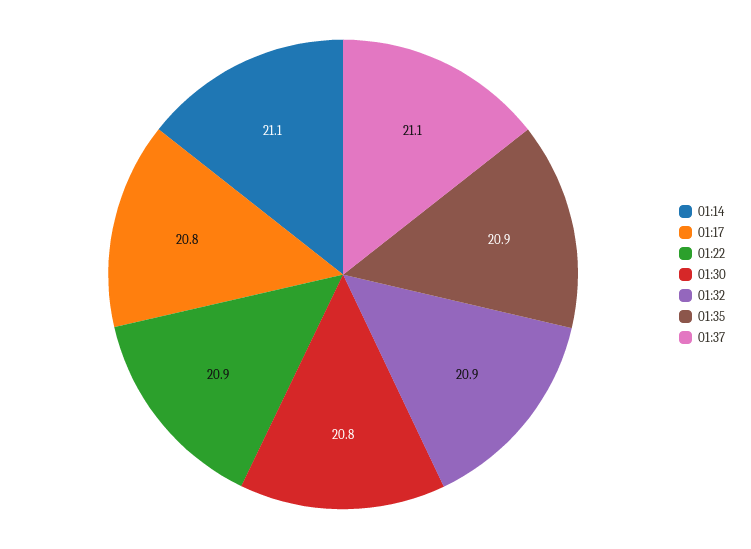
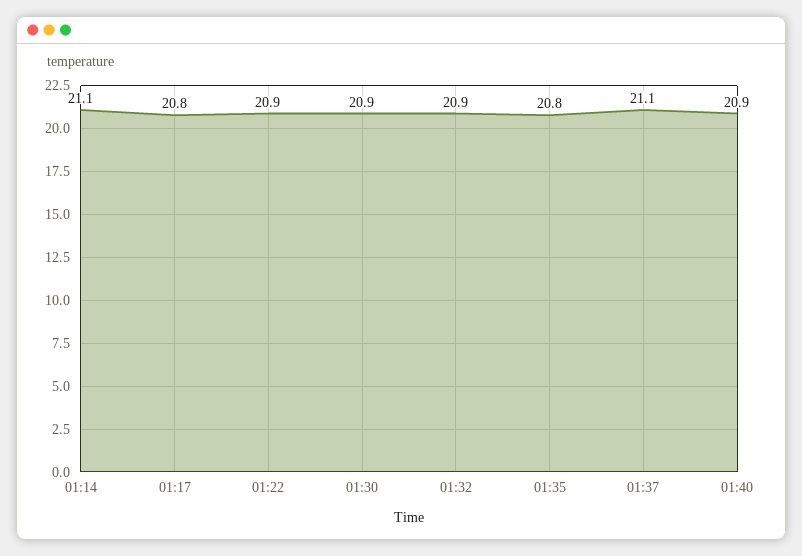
01:30: 20.8 -> 20.9
01:35: 20.9 -> 20.8
01:40: none -> 20.9

